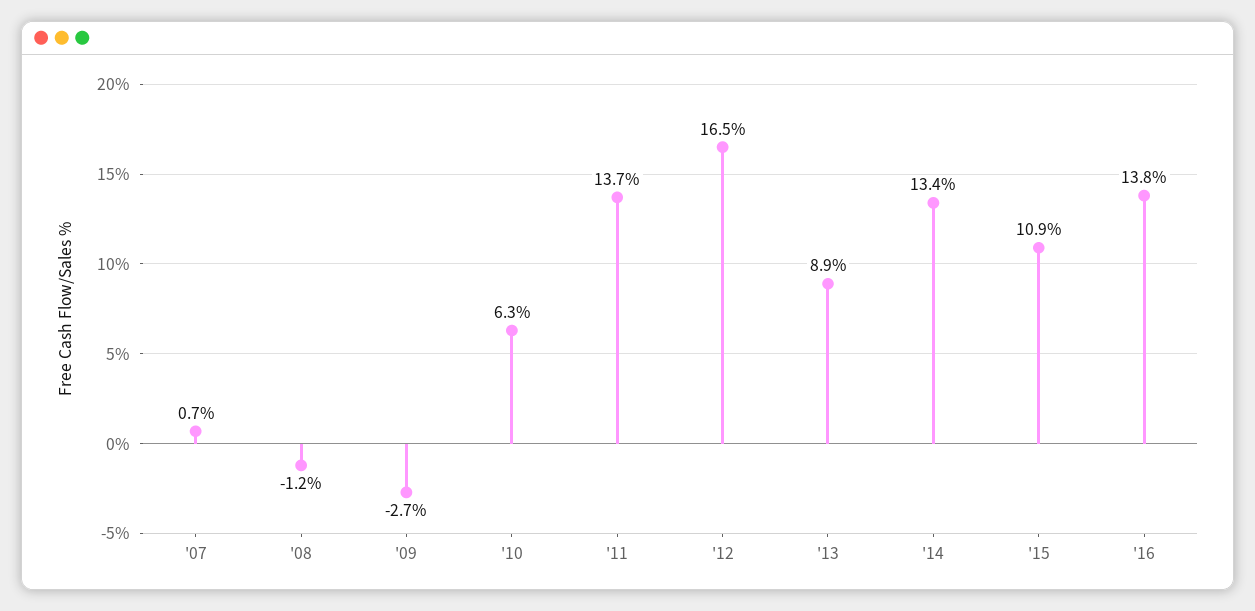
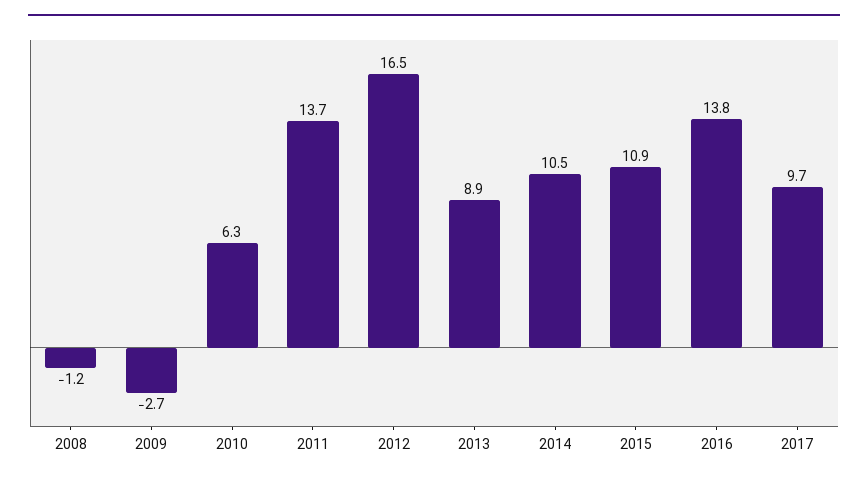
'07: 0.7 -> none
'14: 13.4 -> 10.5
2017: none -> 9.7

